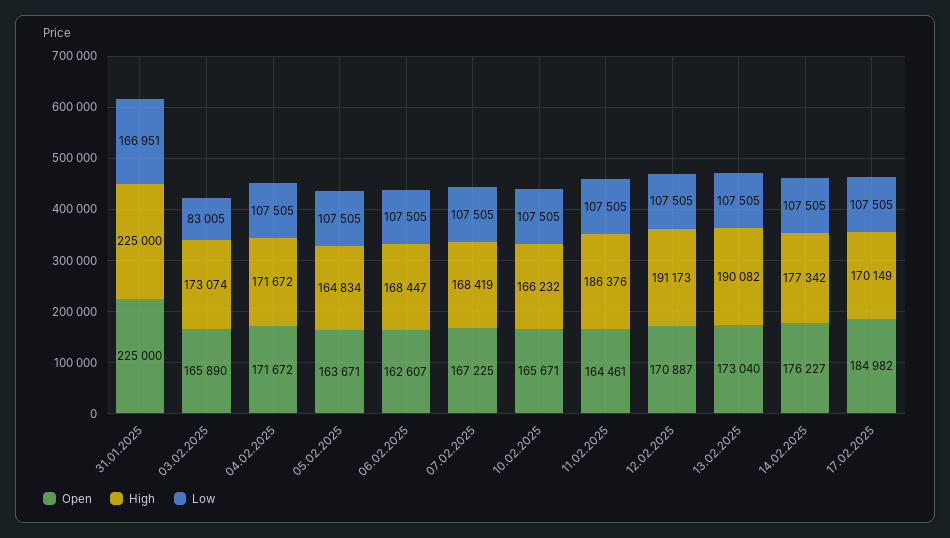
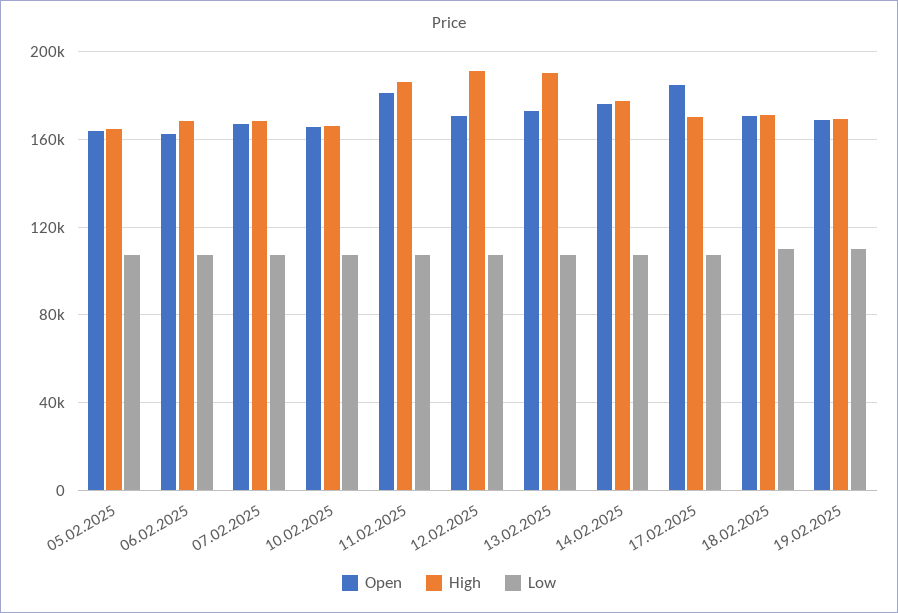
Open, 31.01.2025: 225000 -> none
High, 31.01.2025: 225000 -> none
Low, 31.01.2025: 166951 -> none
Open, 03.02.2025: 165890 -> none
High, 03.02.2025: 173074 -> none
Low, 03.02.2025: 83005 -> none
Open, 04.02.2025: 171672 -> none
High, 04.02.2025: 171672 -> none
Low, 04.02.2025: 107505 -> none
Open, 11.02.2025: 164461 -> 180000
Open, 18.02.2025: none -> 170000
High, 18.02.2025: none -> 170000
Low, 18.02.2025: none -> 110000
Open, 19.02.2025: none -> 170000
High, 19.02.2025: none -> 170000
Low, 19.02.2025: none -> 110000

